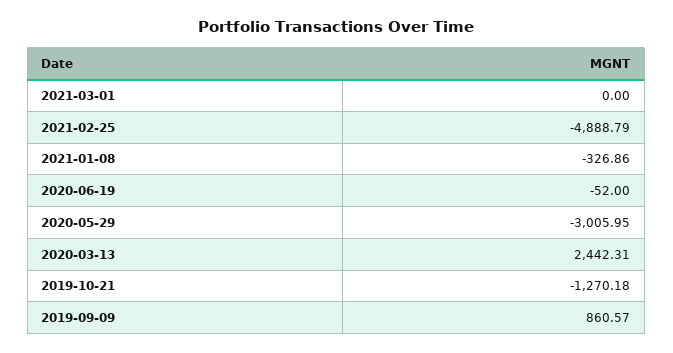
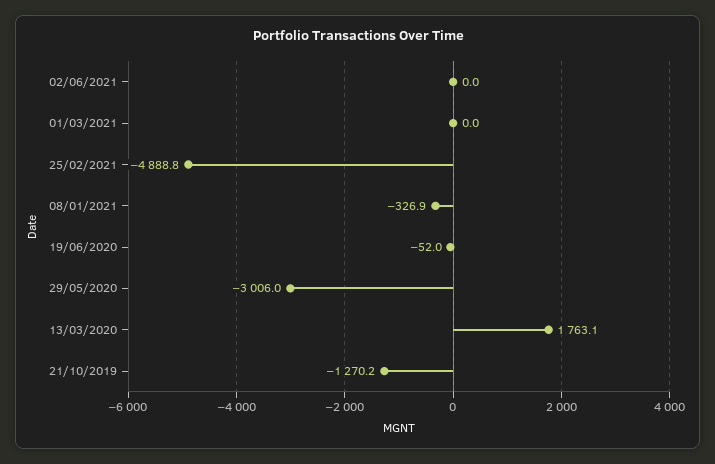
2020-03-13: 2442.31 -> 1763.1
2019-09-09: 860.57 -> none
02/06/2021: none -> 0

